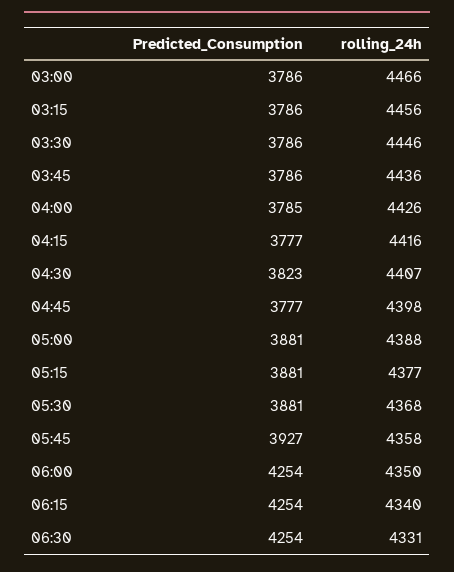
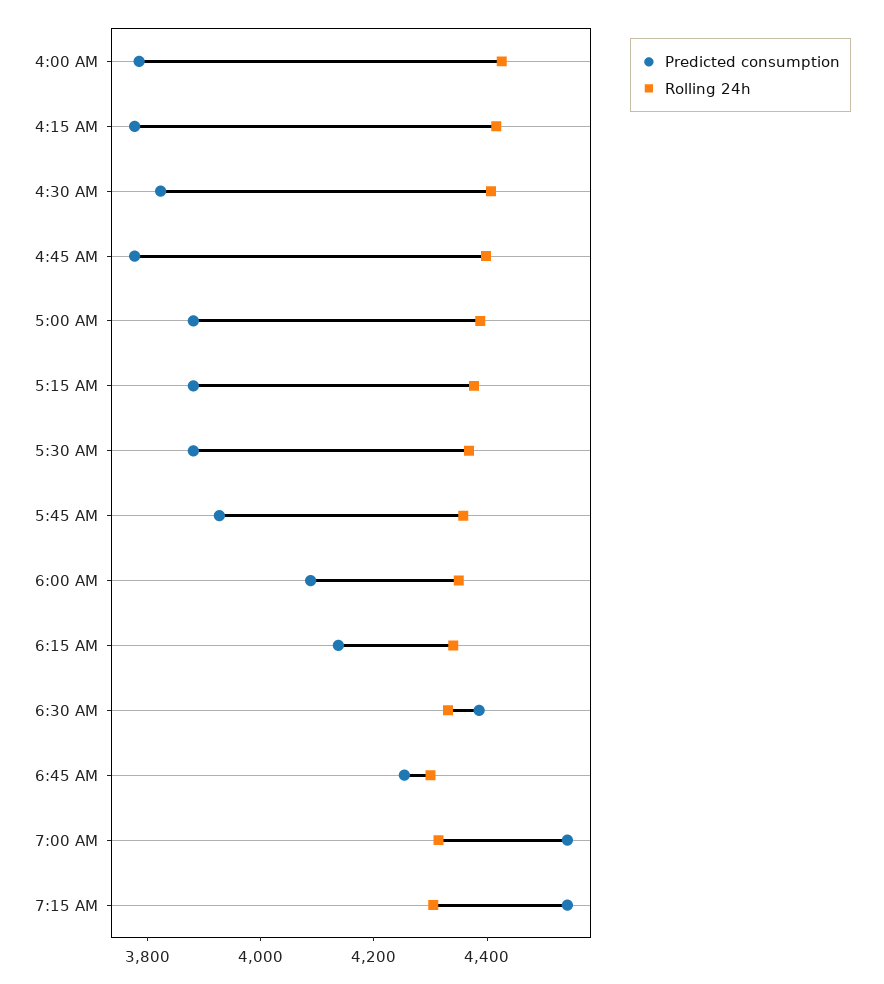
Predicted_Consumption, 03:00: 3786 -> none
rolling_24h, 03:00: 4466 -> none
Predicted_Consumption, 03:15: 3786 -> none
rolling_24h, 03:15: 4456 -> none
Predicted_Consumption, 03:30: 3786 -> none
rolling_24h, 03:30: 4446 -> none
Predicted_Consumption, 03:45: 3786 -> none
rolling_24h, 03:45: 4436 -> none
Predicted_Consumption, 06:00: 4254 -> 4100
Predicted_Consumption, 06:15: 4254 -> 4150
Predicted_Consumption, 06:30: 4254 -> 4400
Predicted_Consumption, 6:45 AM: none -> 4250
rolling_24h, 6:45 AM: none -> 4300
Predicted_Consumption, 7:00 AM: none -> 4550
rolling_24h, 7:00 AM: none -> 4300
Predicted_Consumption, 7:15 AM: none -> 4550
rolling_24h, 7:15 AM: none -> 4300

